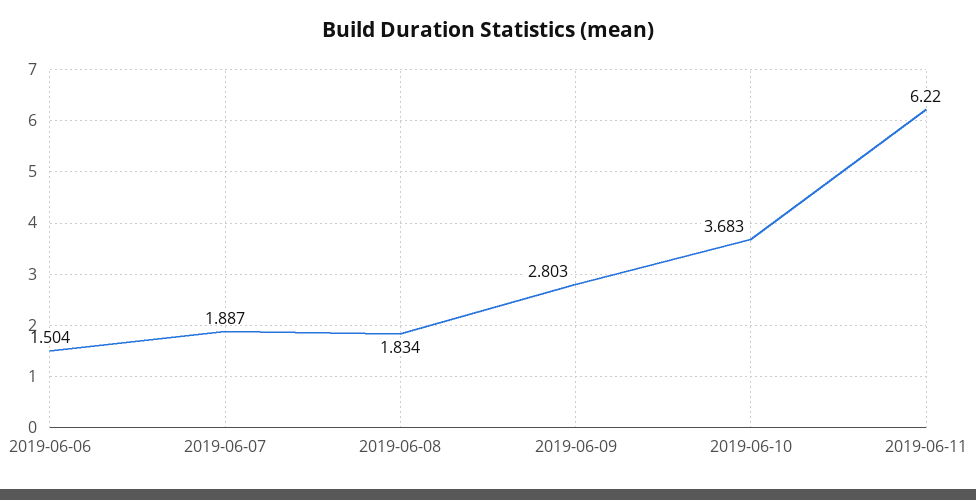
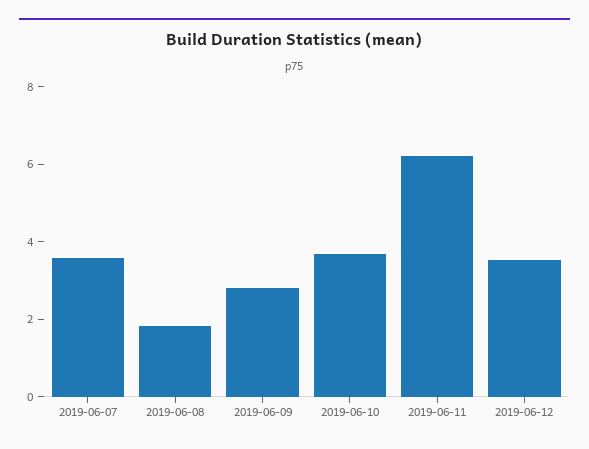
2019-06-06: 1.504 -> none
2019-06-07: 1.887 -> 3.5
2019-06-12: none -> 3.5

